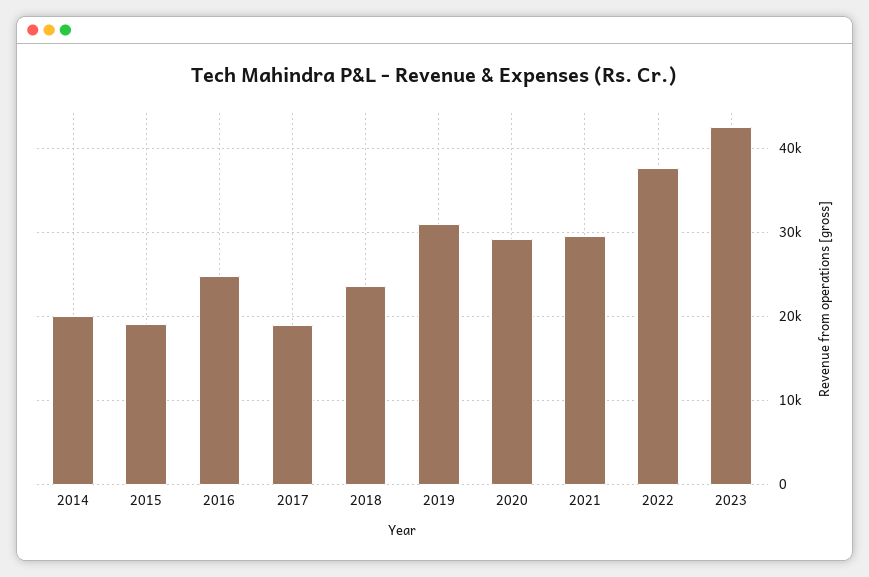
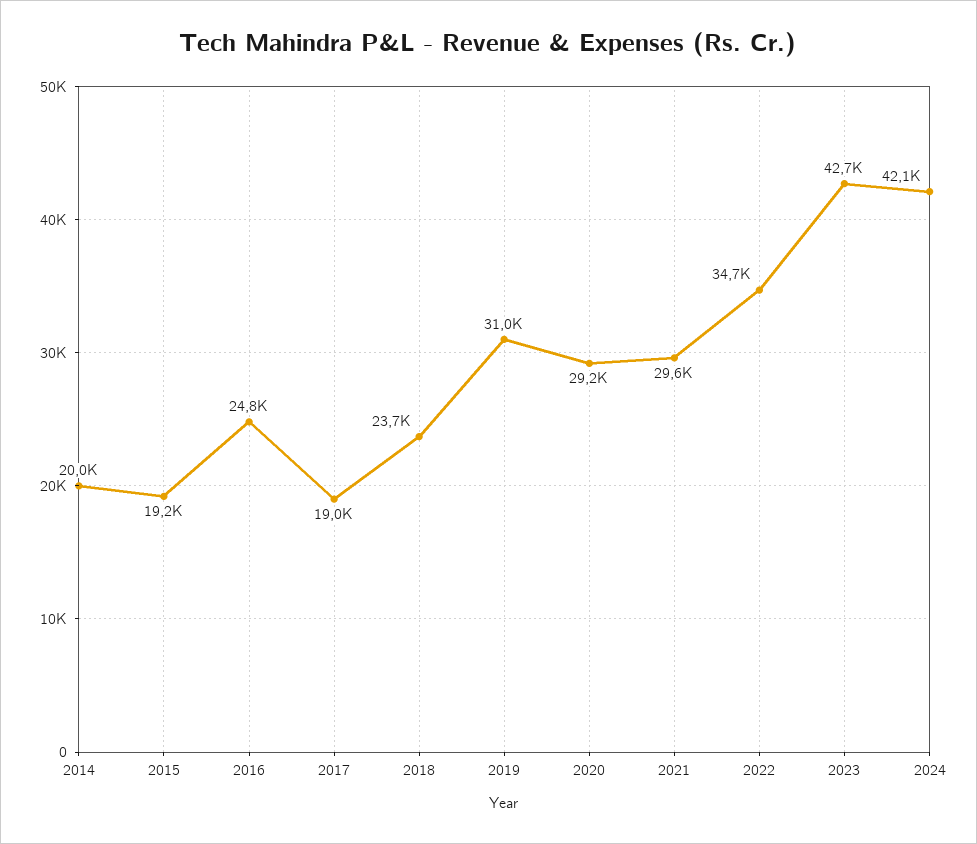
2022: 38000 -> 34700
2024: none -> 42100

